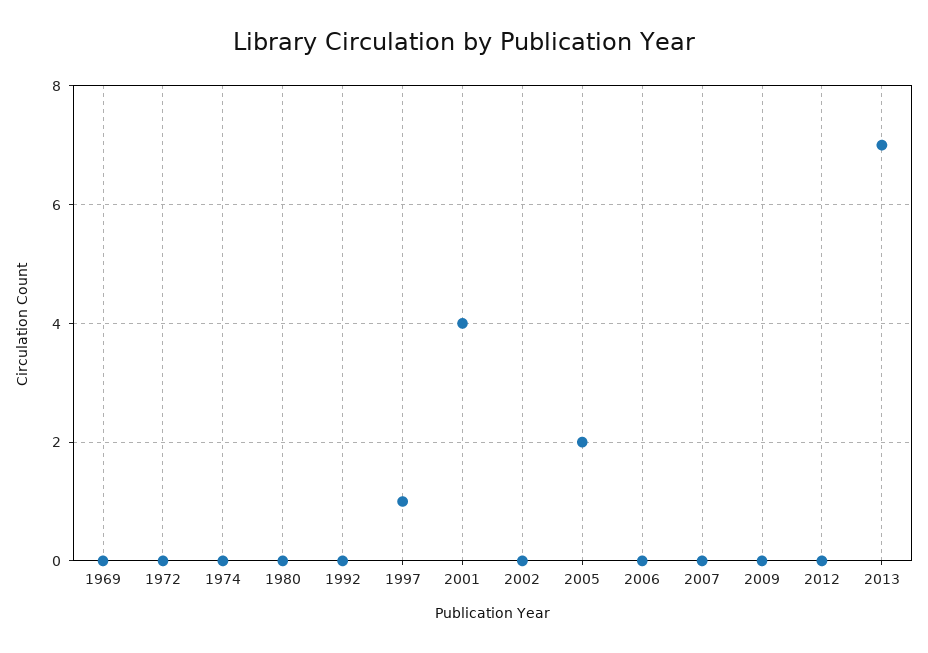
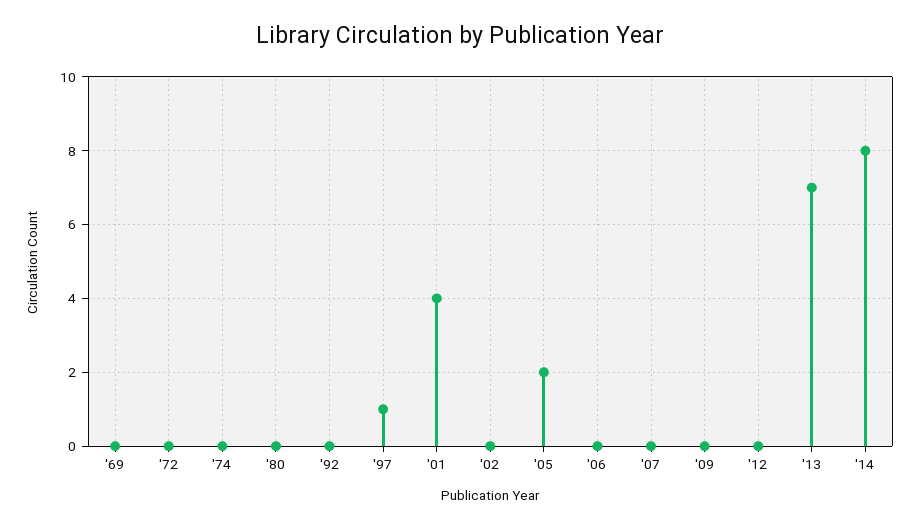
'14: none -> 8

